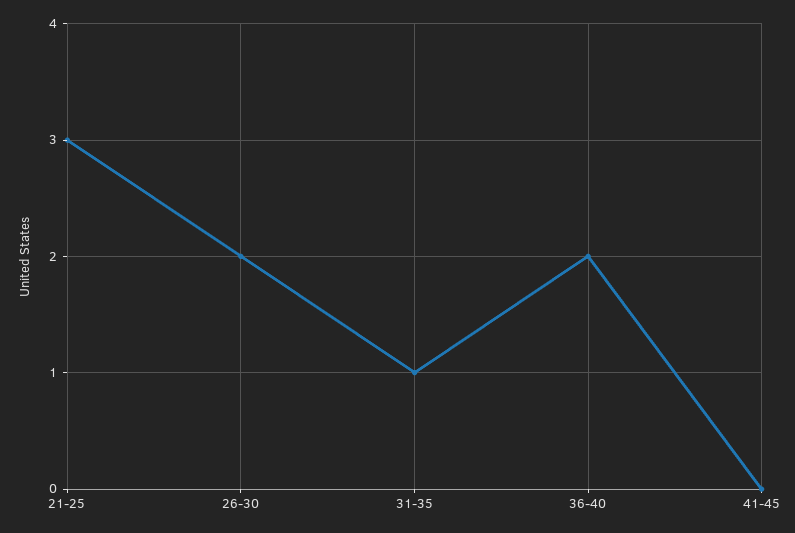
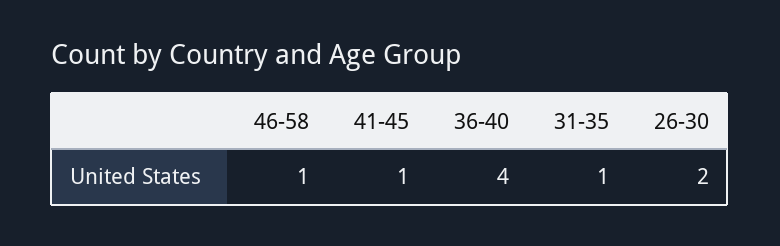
21-25: 3 -> none
36-40: 2 -> 4
41-45: 0 -> 1
46-58: none -> 1

